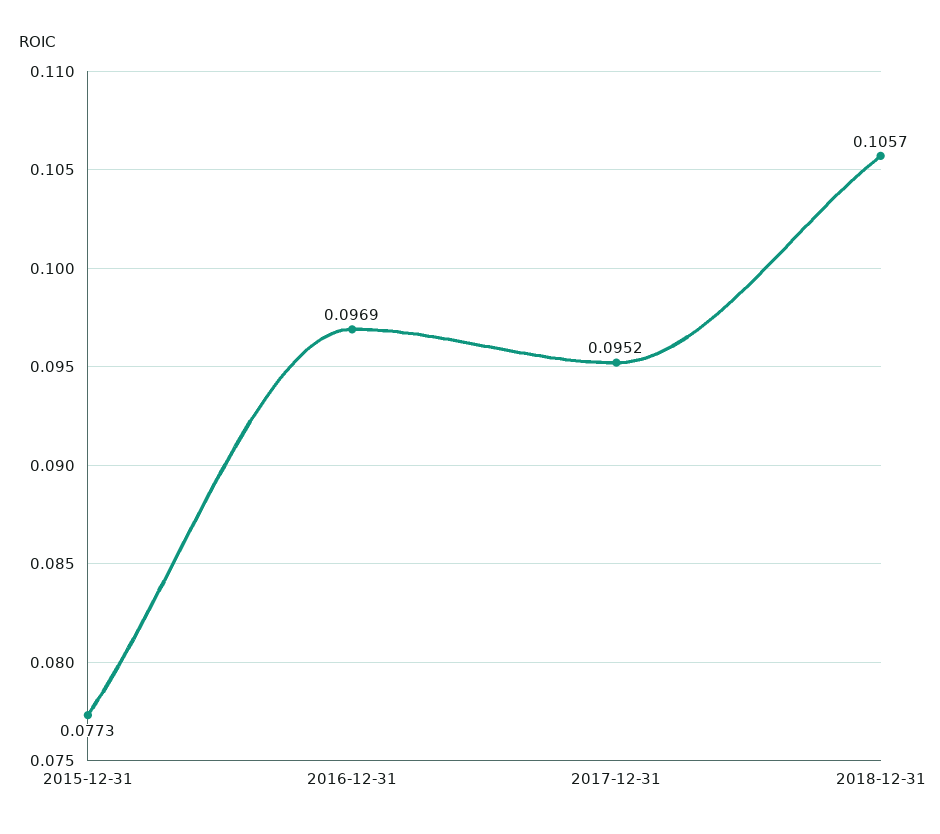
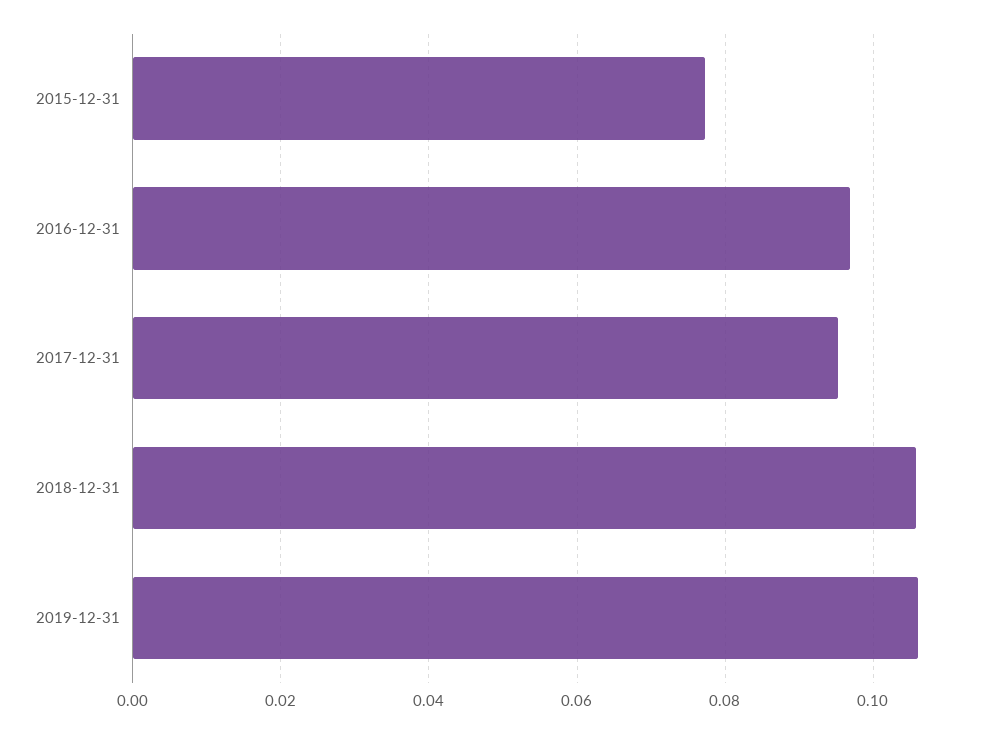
2019-12-31: none -> 0.106

